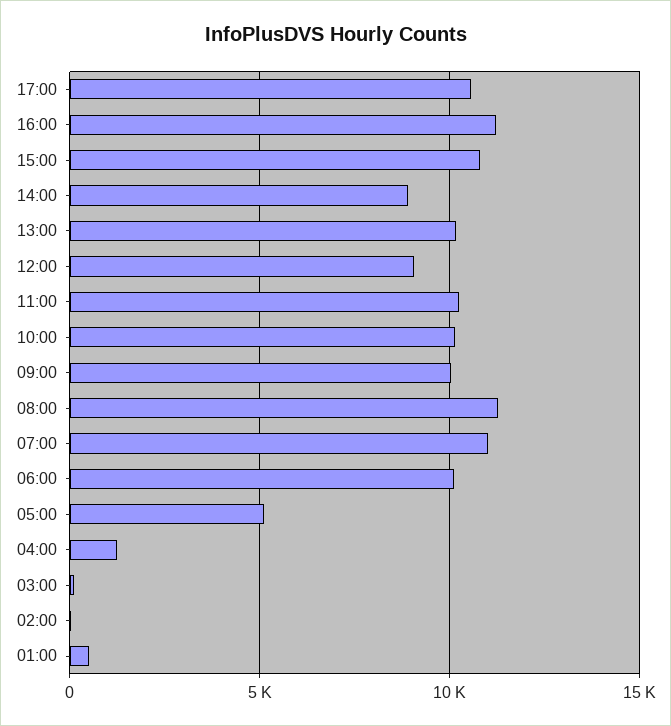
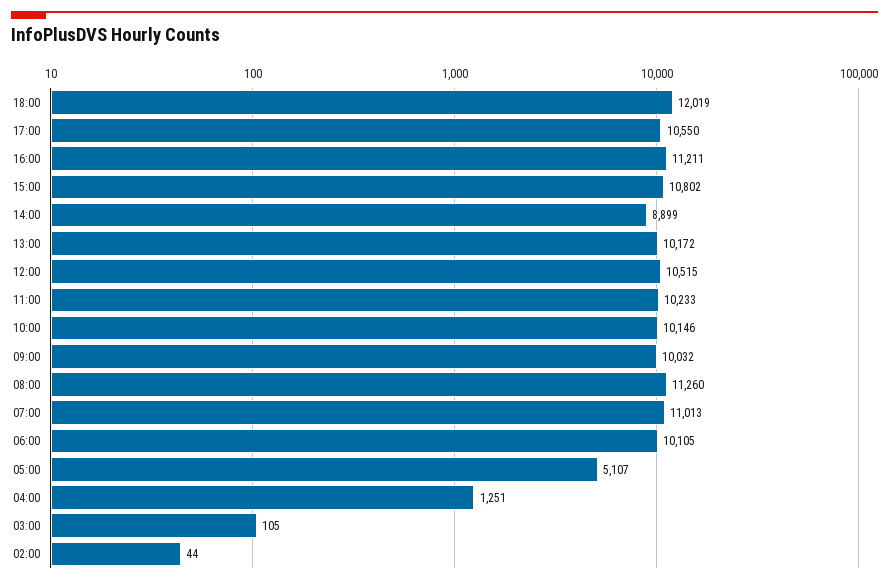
12:00: 9000 -> 10515
01:00: 500 -> none
18:00: none -> 12019

